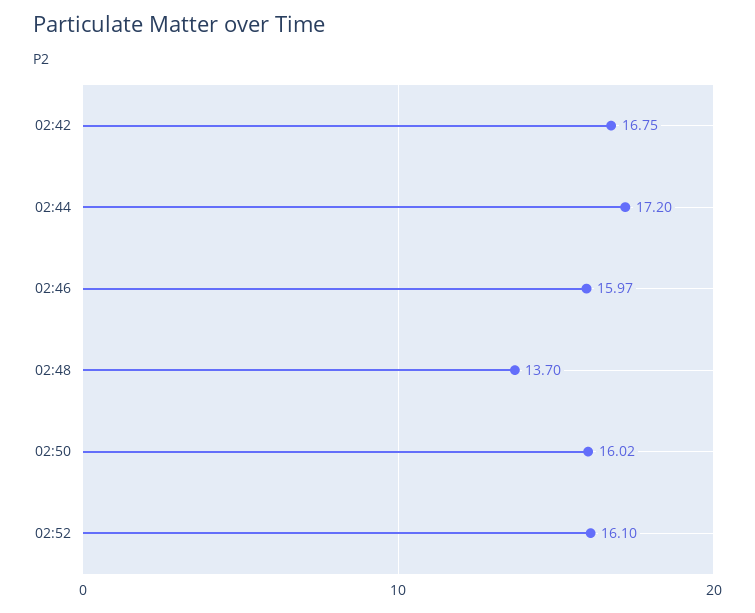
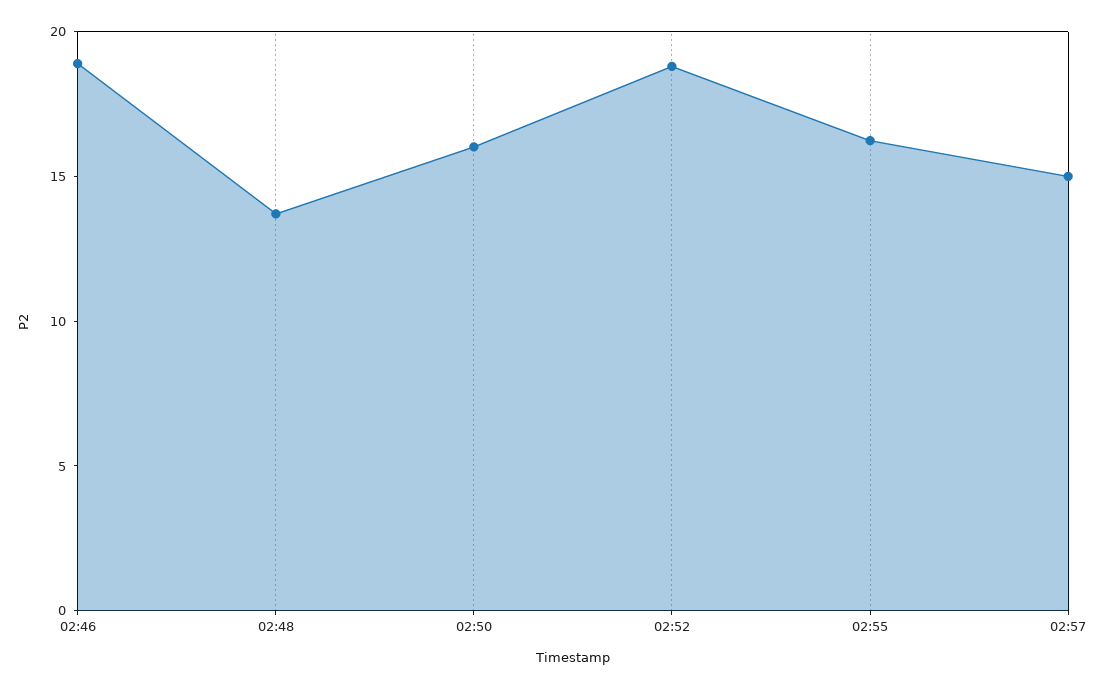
02:42: 16.75 -> none
02:44: 17.2 -> none
02:46: 15.97 -> 19
02:52: 16.1 -> 19
02:55: none -> 16
02:57: none -> 15

